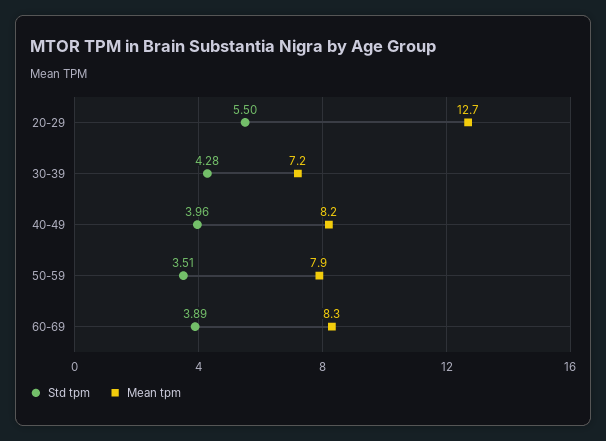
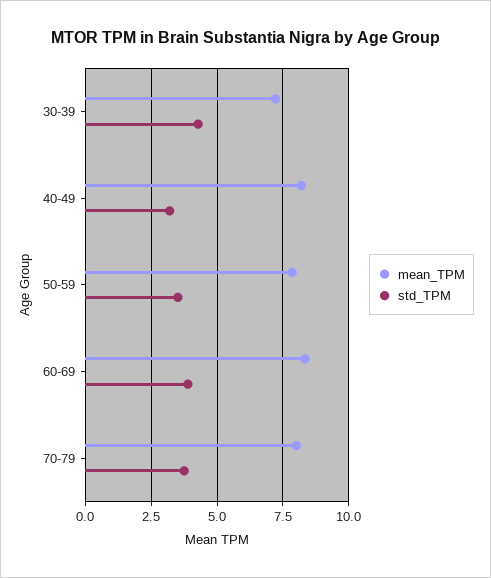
Std tpm, 20-29: 5.5 -> none
Mean tpm, 20-29: 12.7 -> none
Std tpm, 40-49: 3.96 -> 3.25
Mean tpm, 70-79: none -> 8
Std tpm, 70-79: none -> 3.75

